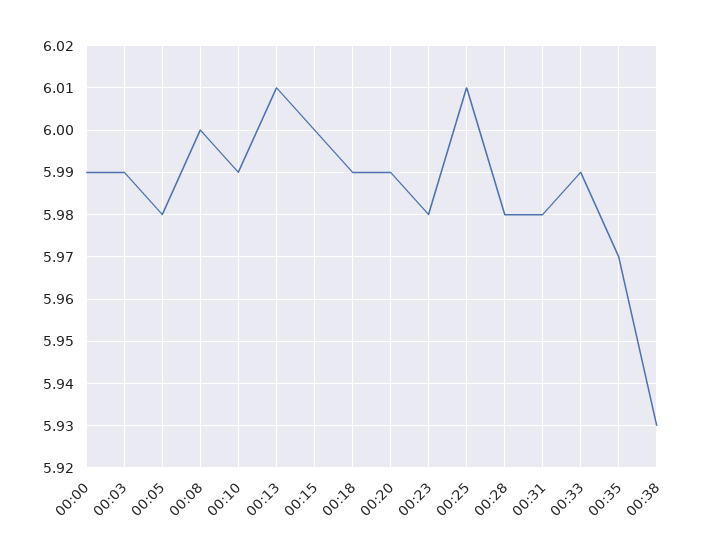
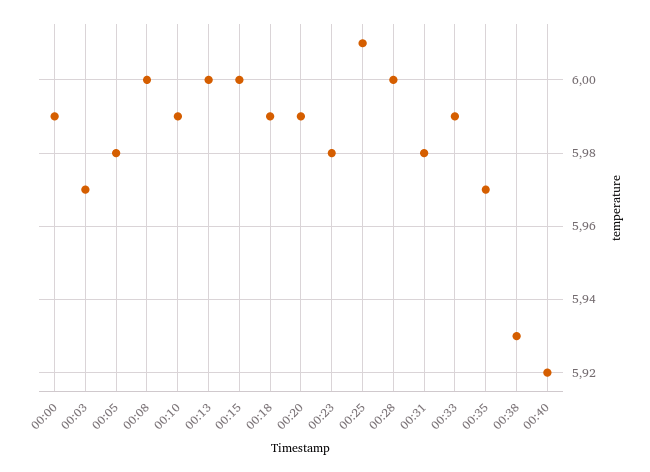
00:03: 5.99 -> 5.97
00:13: 6.01 -> 6
00:28: 5.98 -> 6
00:40: none -> 5.92

